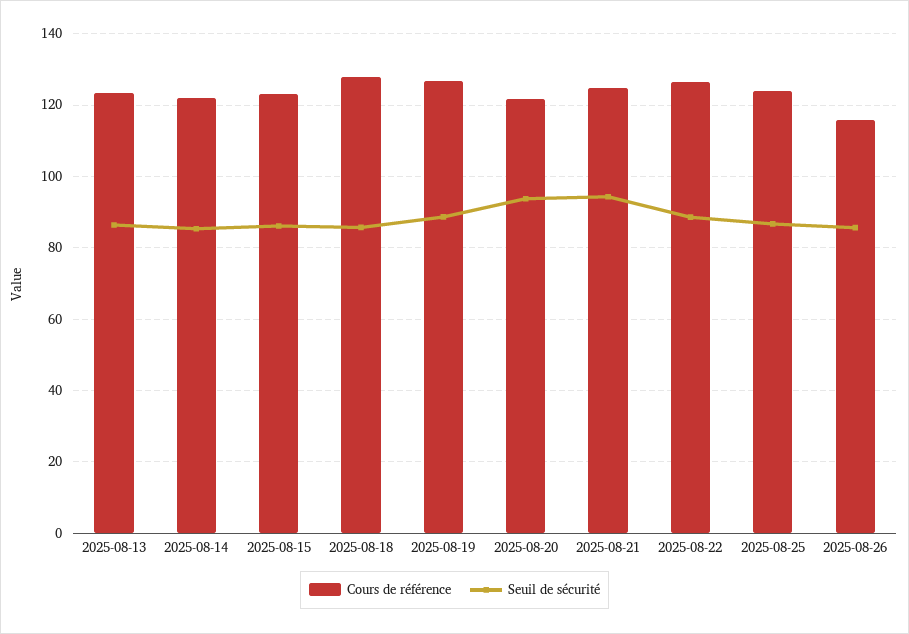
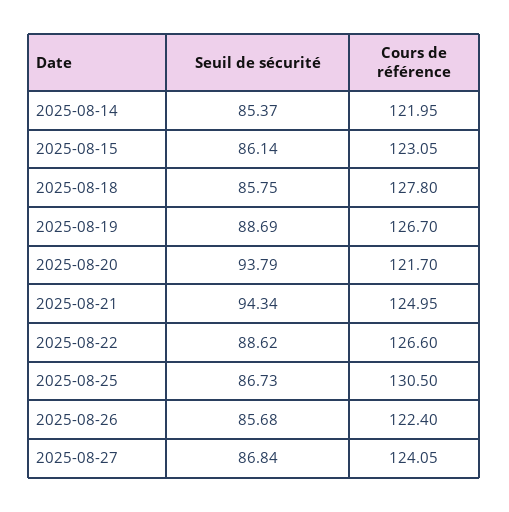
Cours de référence, 2025-08-13: 124 -> none
Seuil de sécurité, 2025-08-13: 86 -> none
Cours de référence, 2025-08-25: 124 -> 130.5
Cours de référence, 2025-08-26: 116 -> 122.4
Seuil de sécurité, 2025-08-27: none -> 86.84
Cours de référence, 2025-08-27: none -> 124.05

